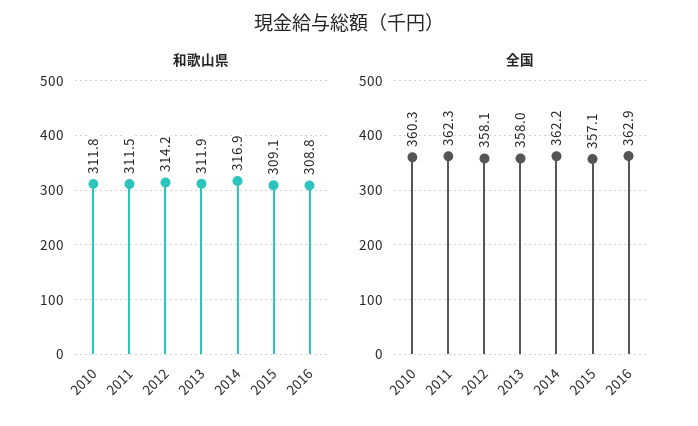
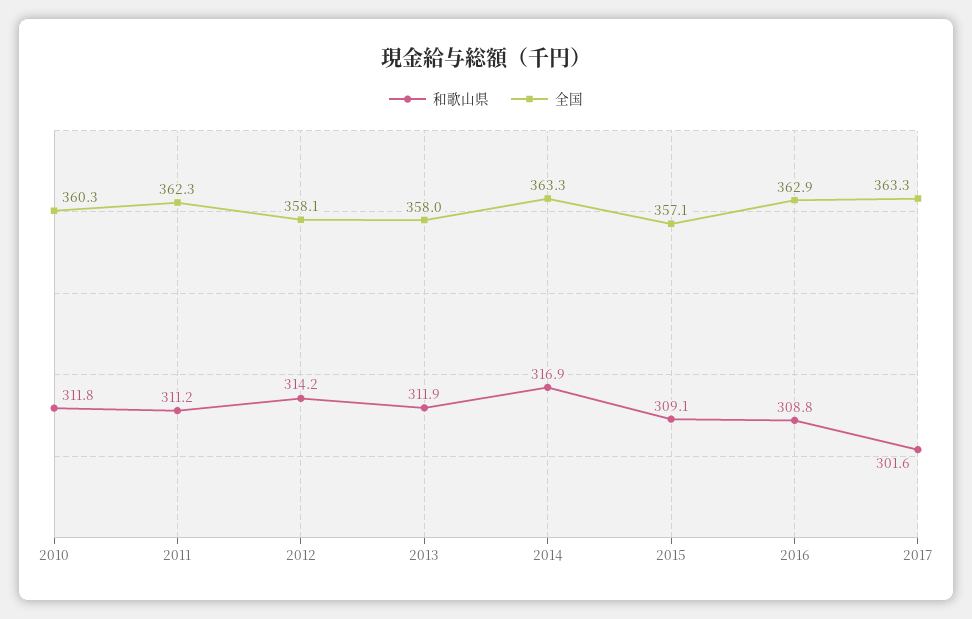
和歌山県, 2011: 311.5 -> 311.2
全国, 2014: 362.2 -> 363.3
和歌山県, 2017: none -> 301.6
全国, 2017: none -> 363.3

